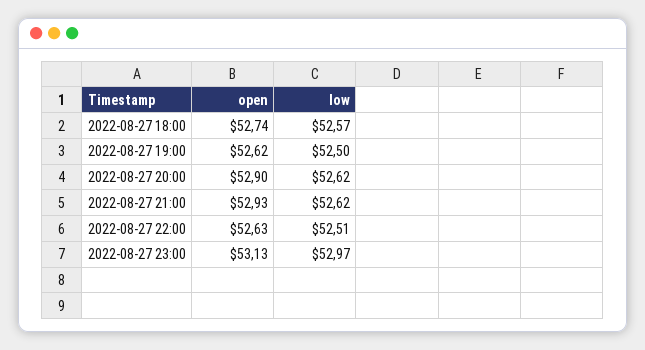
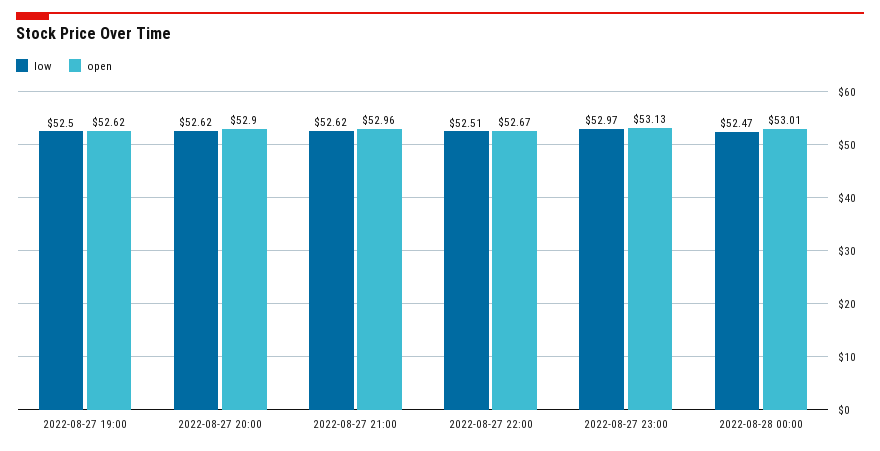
open, 2022-08-27 18:00: 52.74 -> none
low, 2022-08-27 18:00: 52.57 -> none
open, 2022-08-27 21:00: 52.93 -> 52.96
open, 2022-08-27 22:00: 52.63 -> 52.67
low, 2022-08-28 00:00: none -> 52.47
open, 2022-08-28 00:00: none -> 53.01

